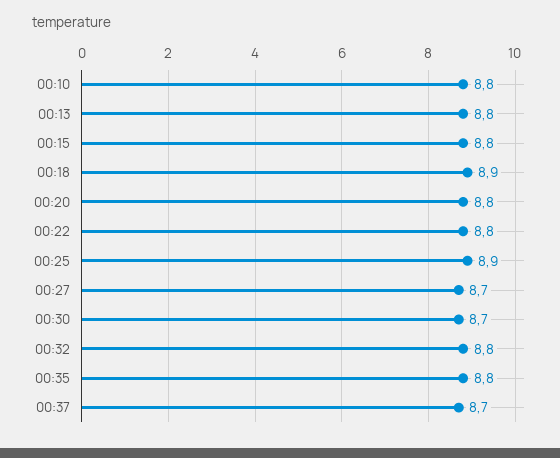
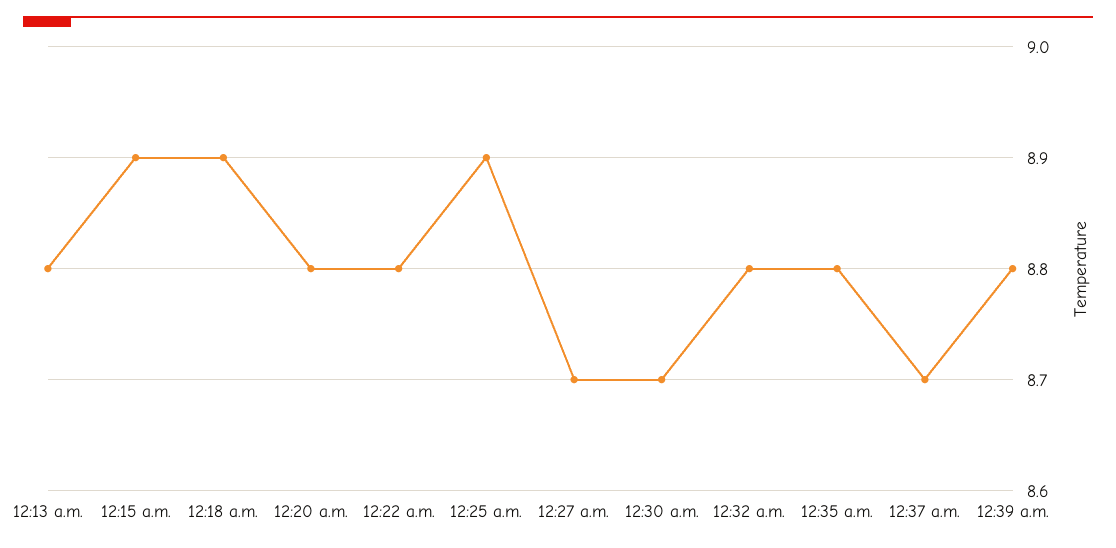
00:10: 8.8 -> none
00:15: 8.8 -> 8.9
12:39 a.m.: none -> 8.8

